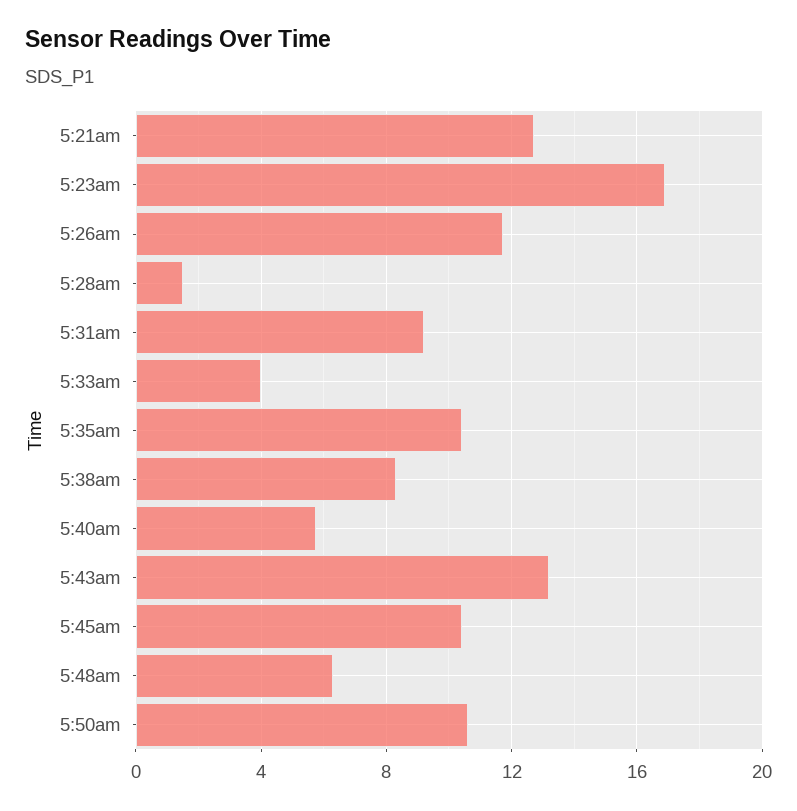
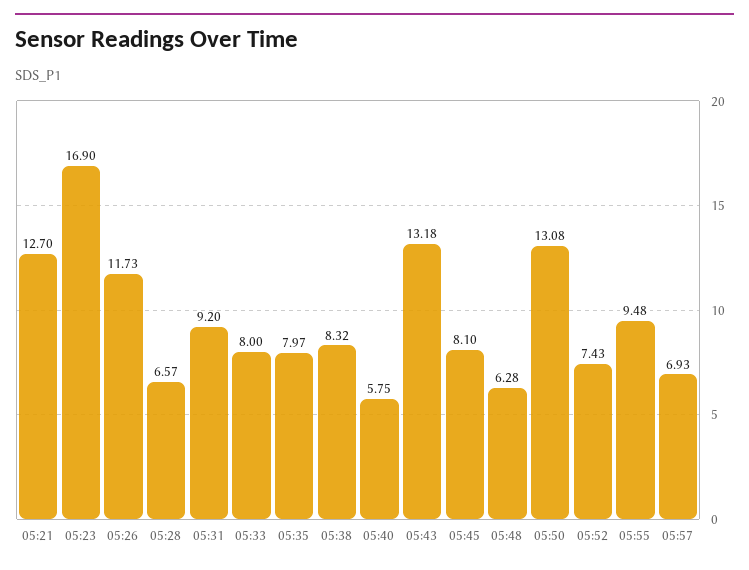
5:28am: 1.5 -> 6.57
5:33am: 4 -> 8
5:35am: 10.5 -> 7.97
5:45am: 10.5 -> 8.1
5:50am: 10.5 -> 13.08
05:52: none -> 7.43
05:55: none -> 9.48
05:57: none -> 6.93

